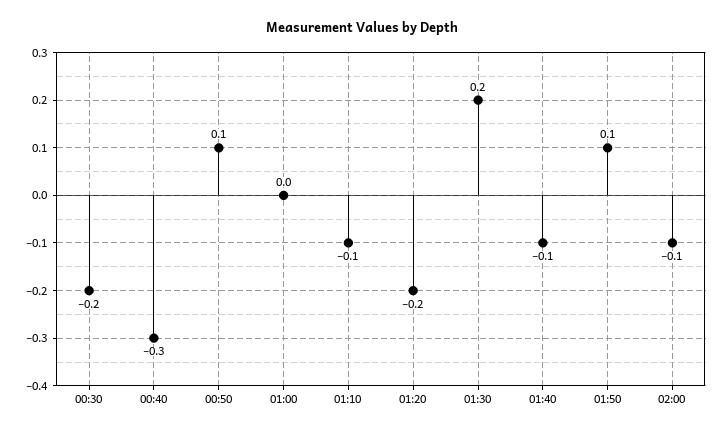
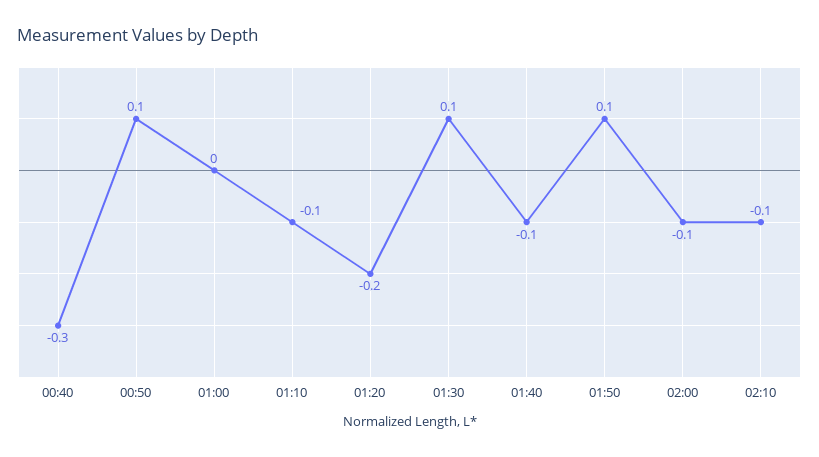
00:30: -0.2 -> none
01:30: 0.2 -> 0.1
02:10: none -> -0.1

